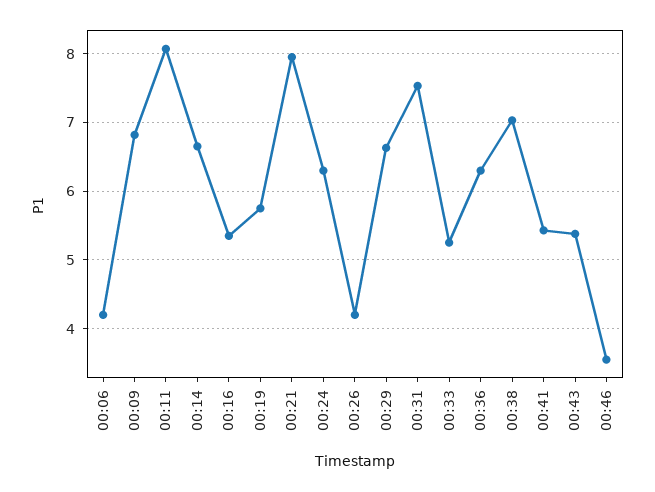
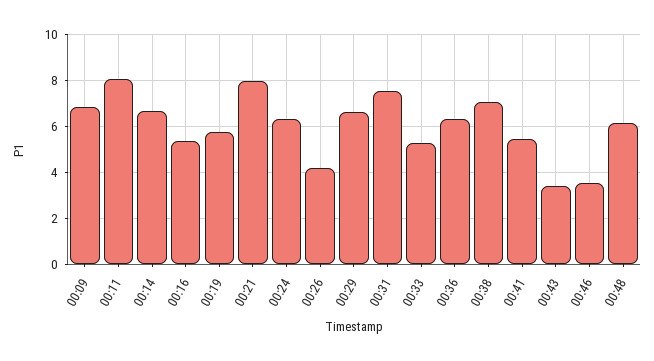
00:06: 4.2 -> none
00:43: 5.4 -> 3.5
00:48: none -> 6

